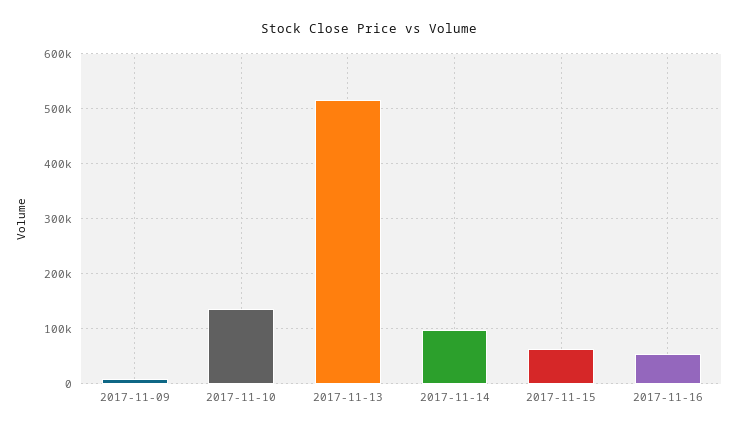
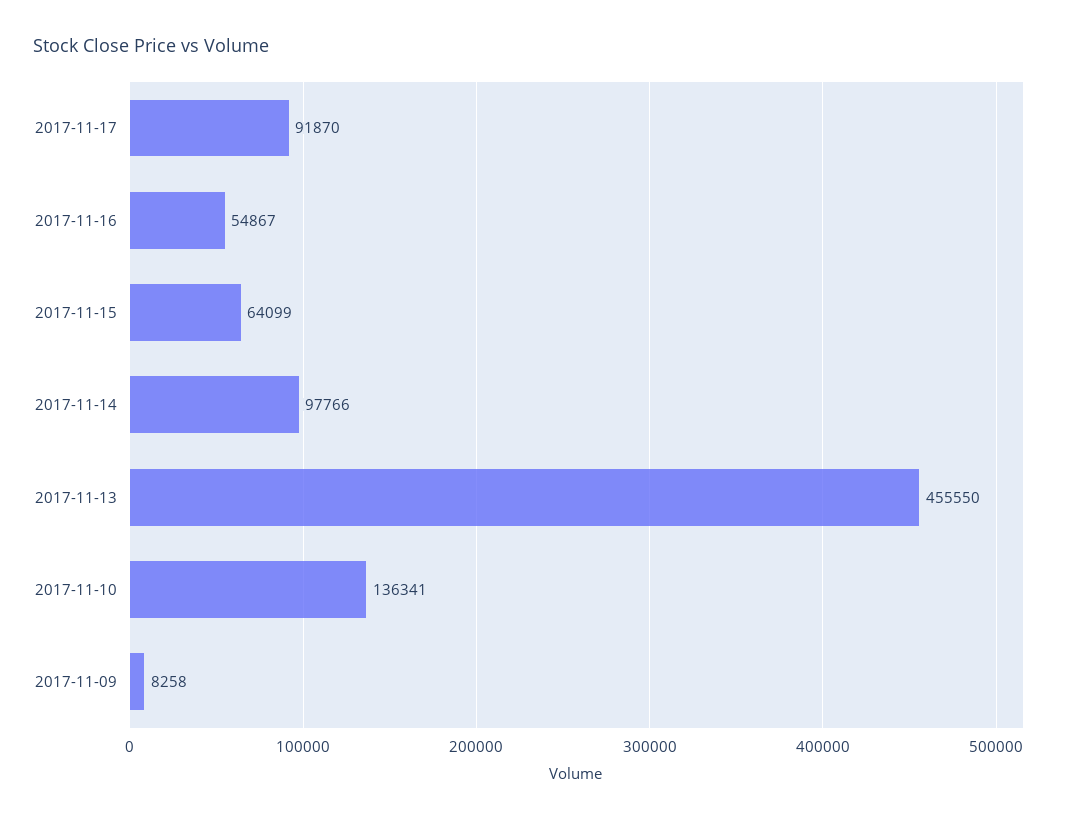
2017-11-13: 520000 -> 455550
2017-11-17: none -> 91870

